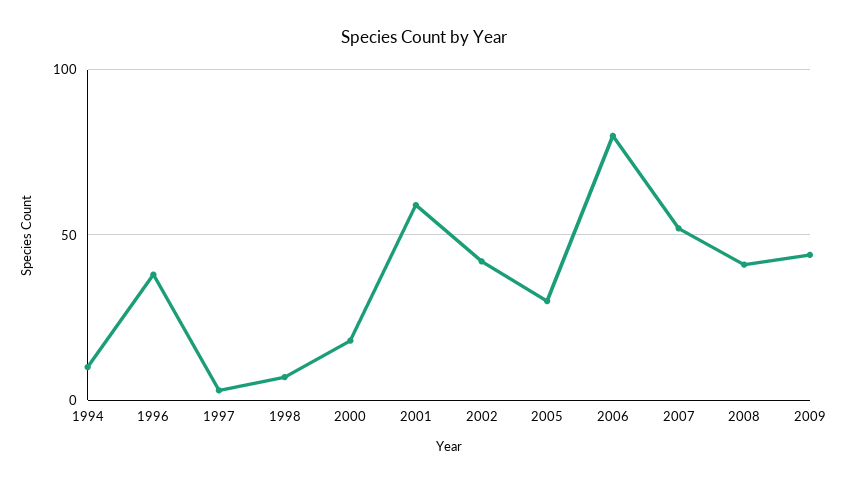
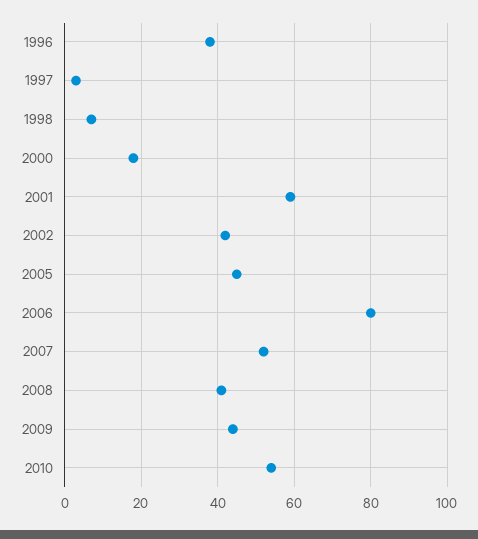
1994: 10 -> none
2005: 30 -> 45
2010: none -> 55

